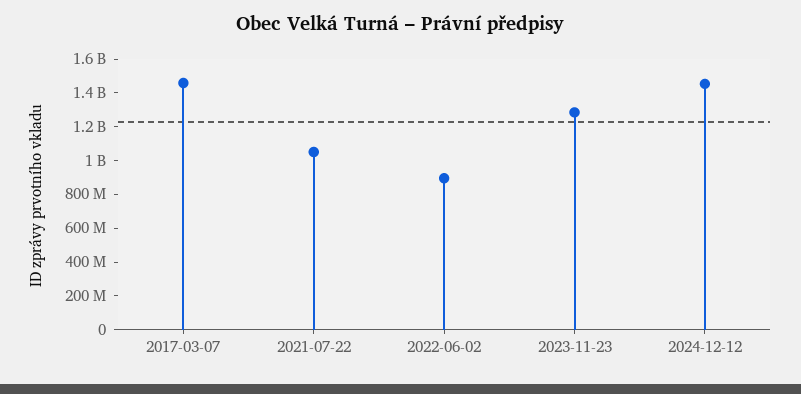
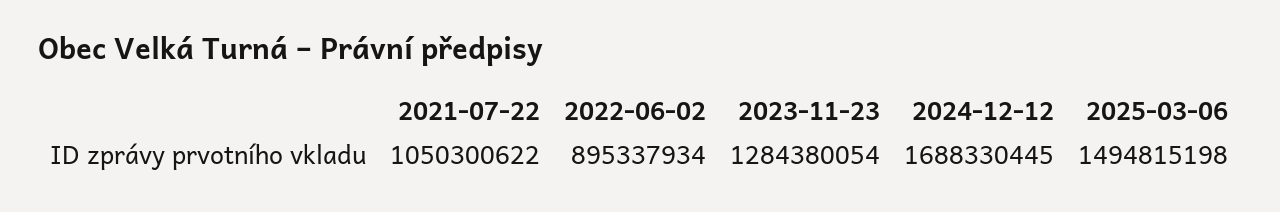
2017-03-07: 1450000000 -> none
2024-12-12: 1450000000 -> 1688330445
2025-03-06: none -> 1494815198

